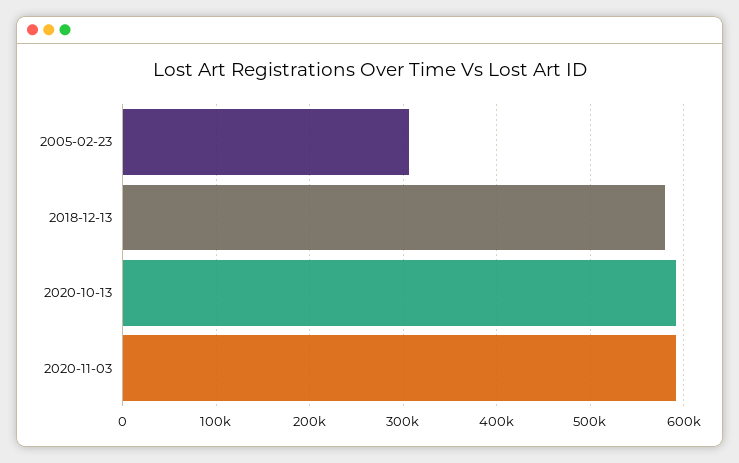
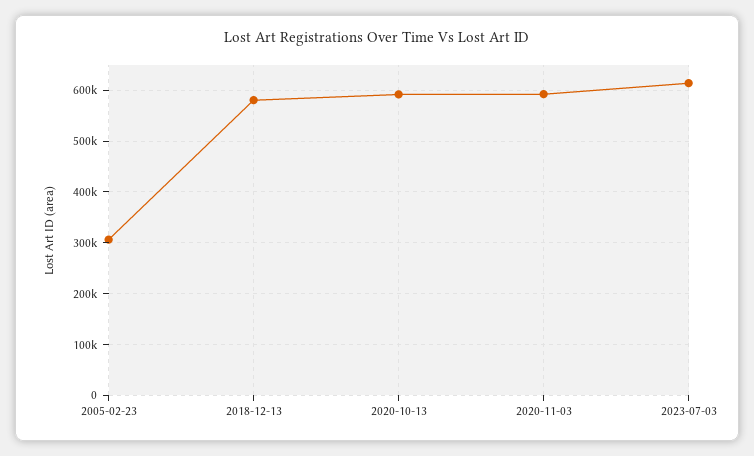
2023-07-03: none -> 620000

